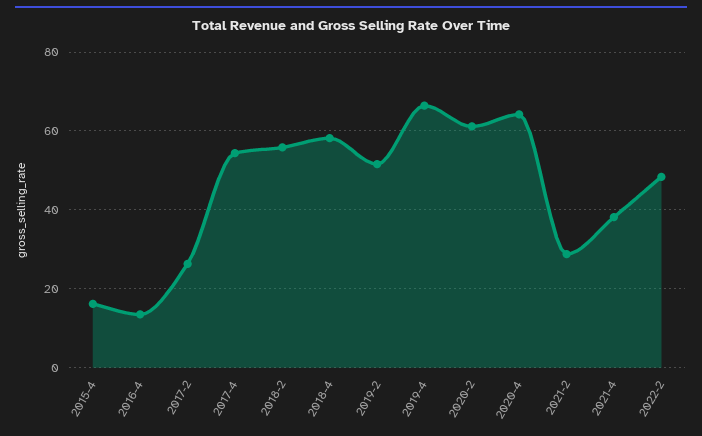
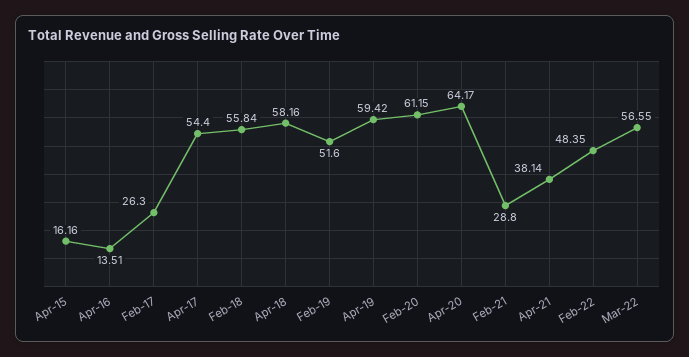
2019-4: 66 -> 59.42
Mar-22: none -> 56.55

